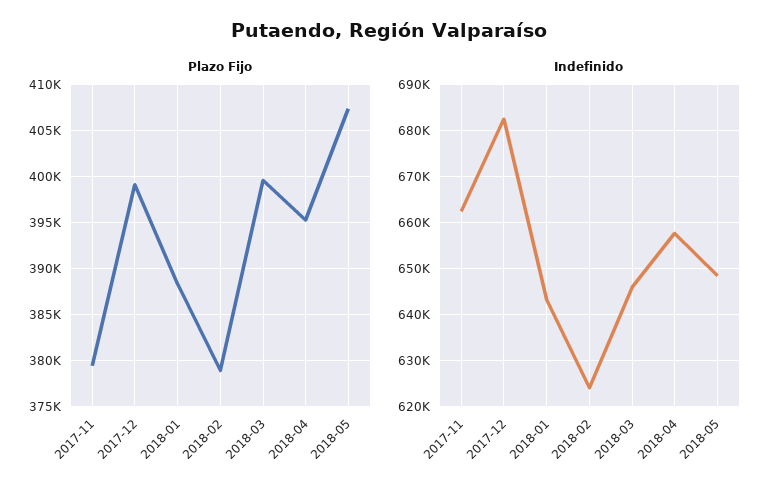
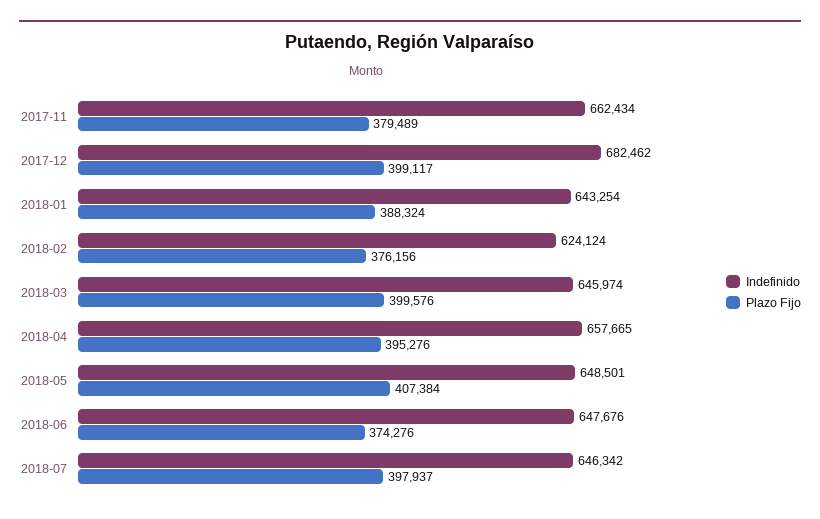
Plazo Fijo, 2018-02: 379000 -> 376156
Indefinido, 2018-06: none -> 647676
Plazo Fijo, 2018-06: none -> 374276
Indefinido, 2018-07: none -> 646342
Plazo Fijo, 2018-07: none -> 397937

